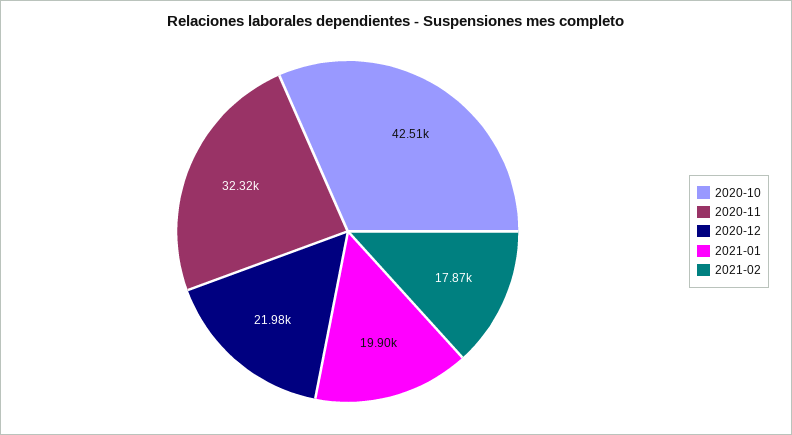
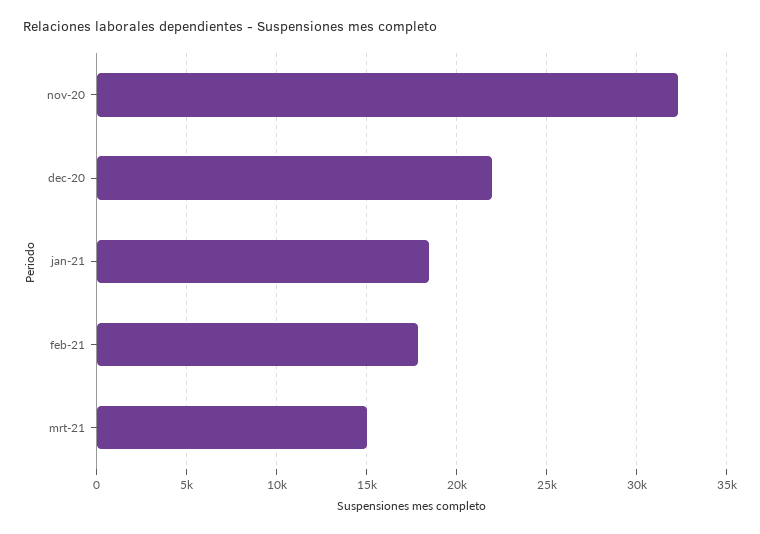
2020-10: 42510 -> none
2021-01: 19900 -> 18500
mrt-21: none -> 15000

